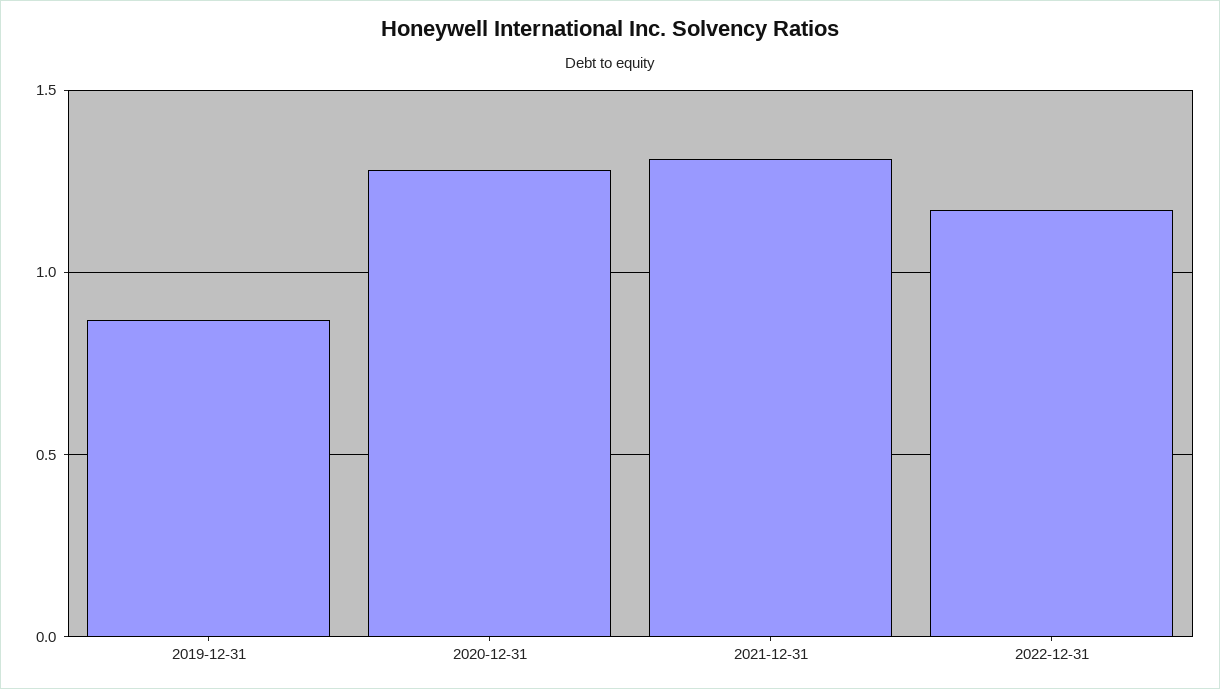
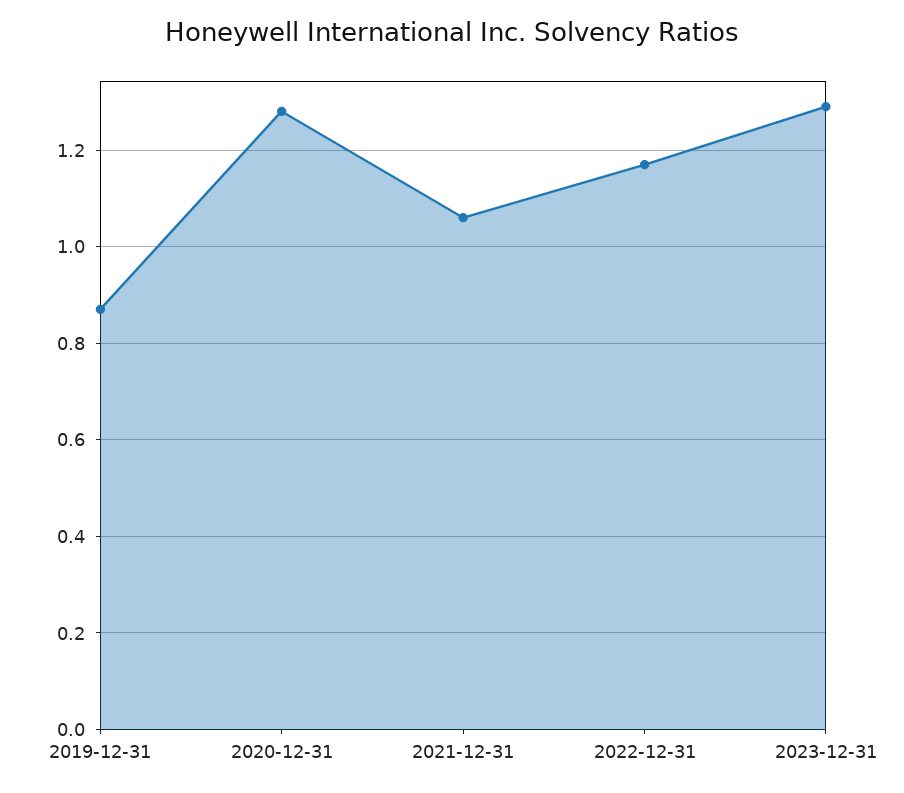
2021-12-31: 1.3 -> 1.05
2023-12-31: none -> 1.3

